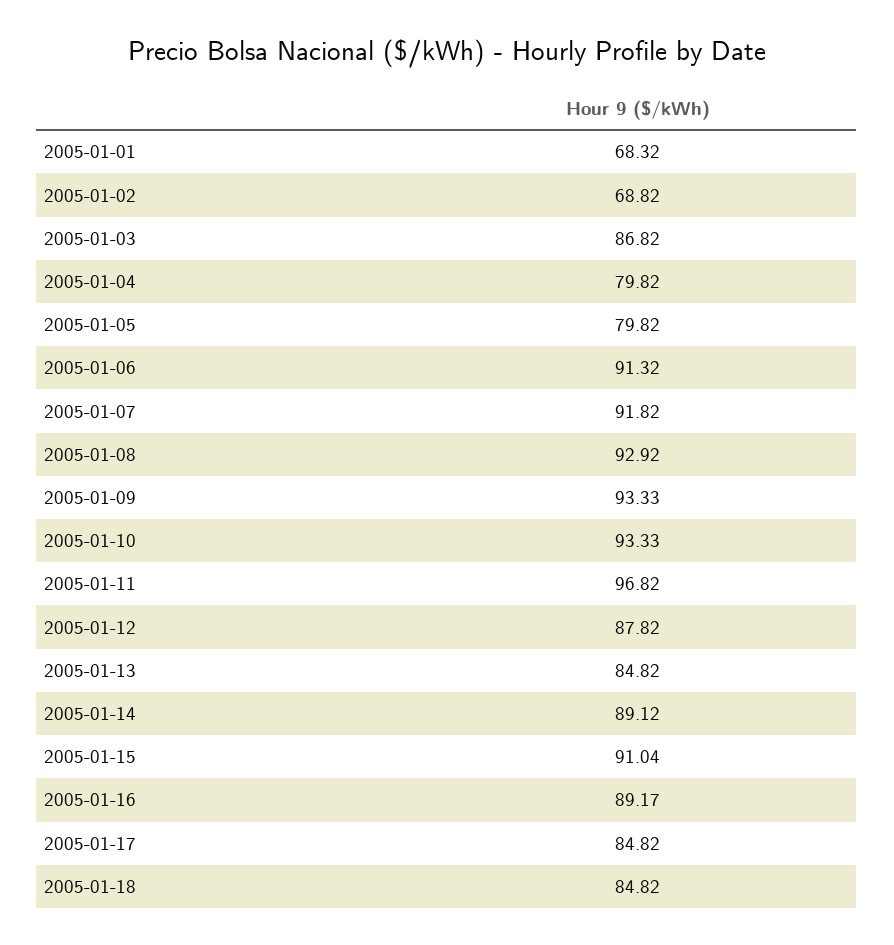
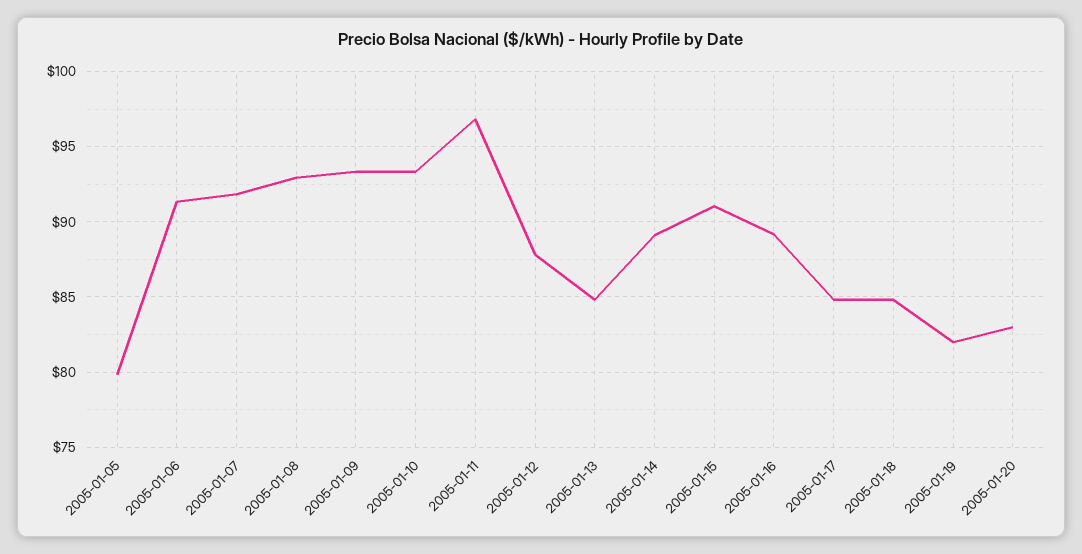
2005-01-01: 68.32 -> none
2005-01-02: 68.82 -> none
2005-01-03: 86.82 -> none
2005-01-04: 79.82 -> none
2005-01-19: none -> 82
2005-01-20: none -> 83

